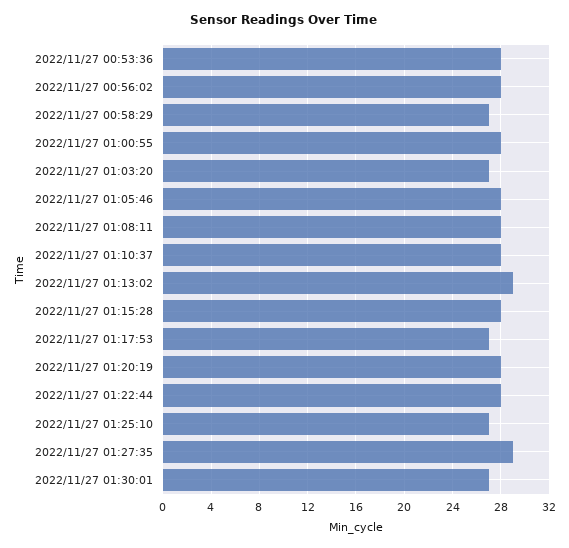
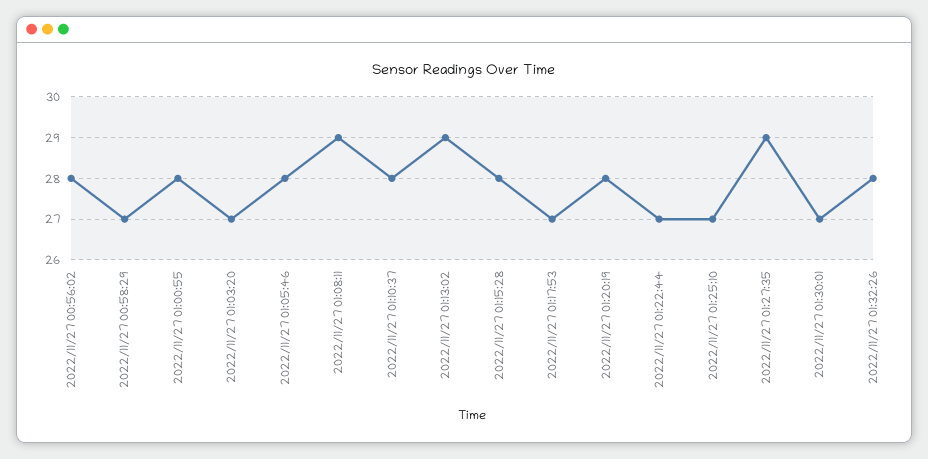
2022/11/27 00:53:36: 28 -> none
2022/11/27 01:08:11: 28 -> 29
2022/11/27 01:22:44: 28 -> 27
2022/11/27 01:32:26: none -> 28

